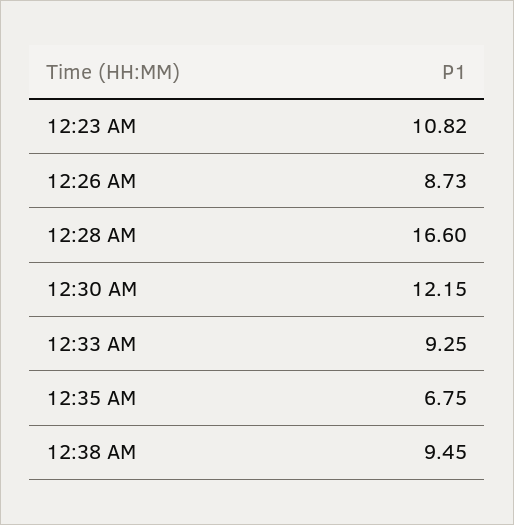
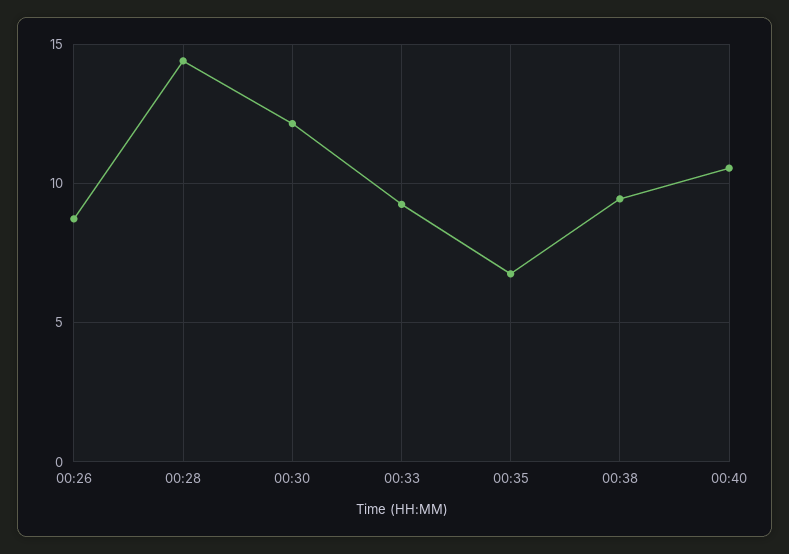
12:23 AM: 10.82 -> none
12:28 AM: 16.6 -> 14.5
00:40: none -> 10.5

